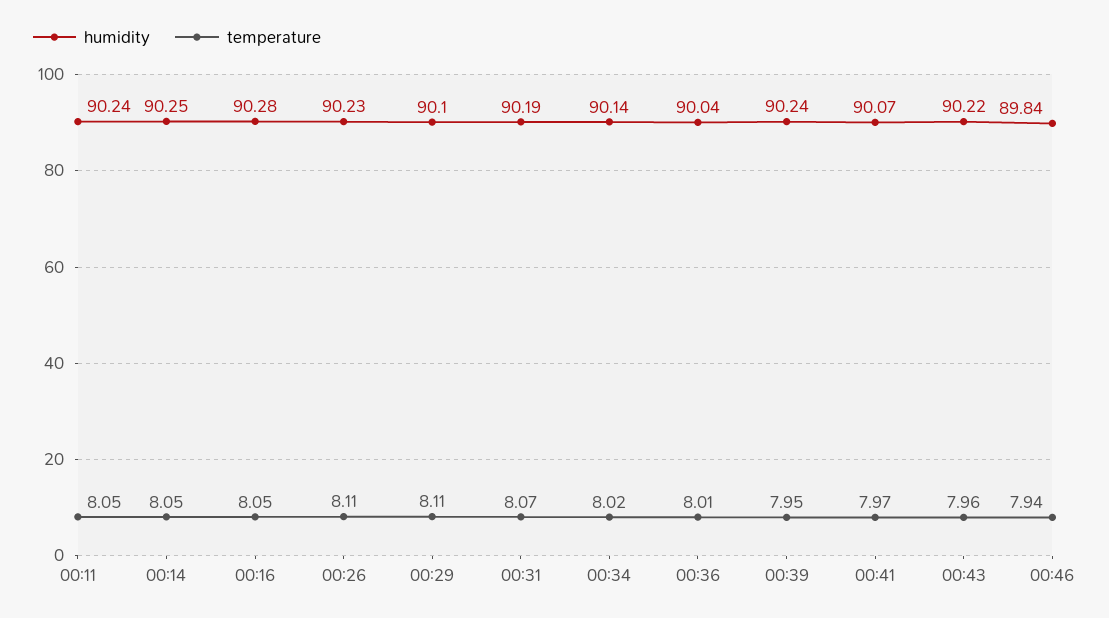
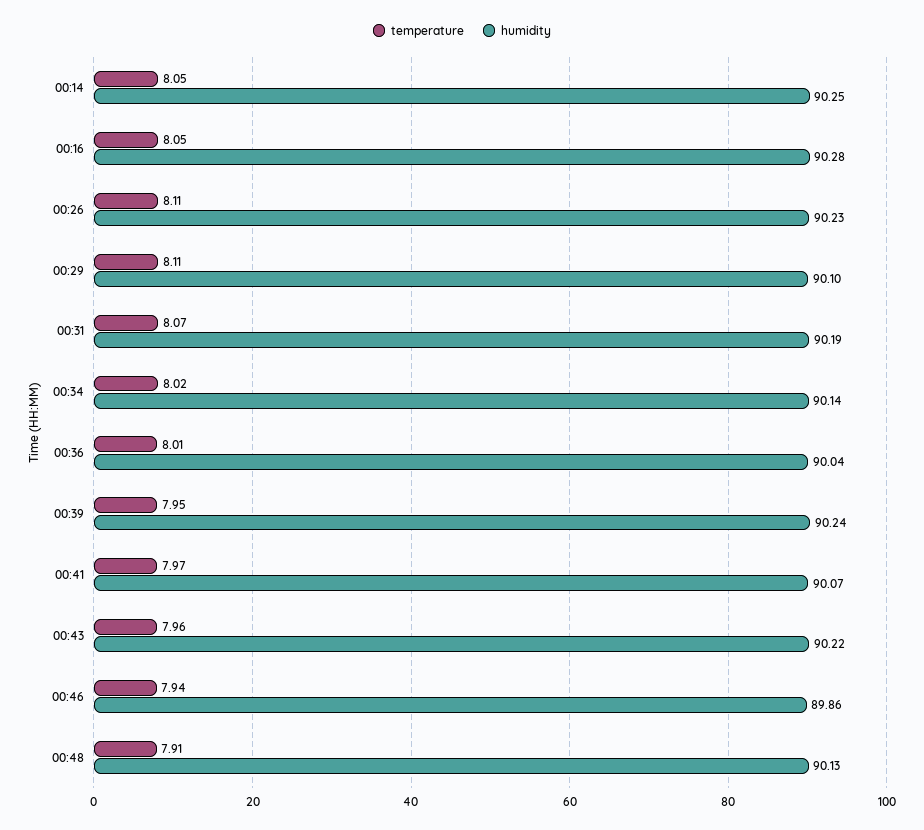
humidity, 00:11: 90.24 -> none
temperature, 00:11: 8.05 -> none
humidity, 00:46: 89.84 -> 89.86
temperature, 00:48: none -> 7.91
humidity, 00:48: none -> 90.13

